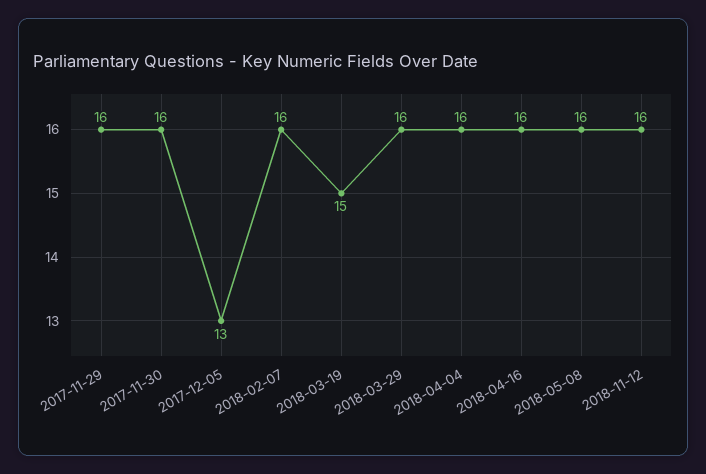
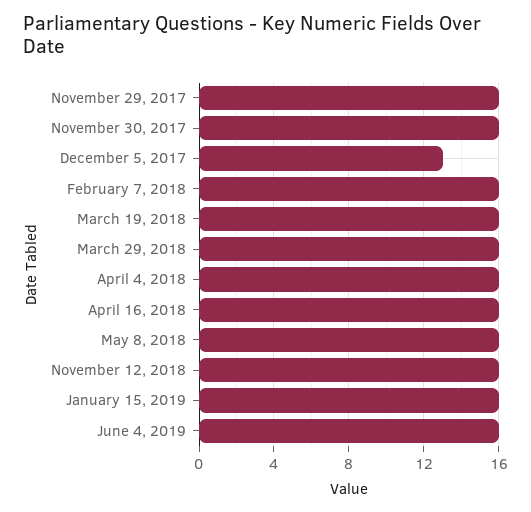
2018-03-19: 15 -> 16
January 15, 2019: none -> 16
June 4, 2019: none -> 16

